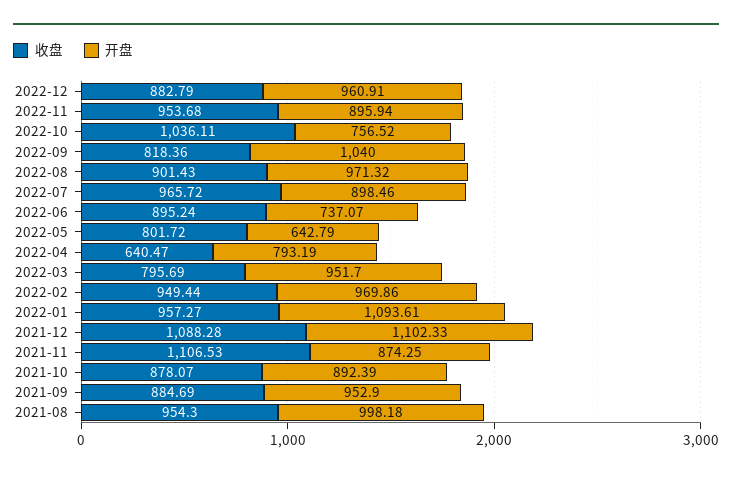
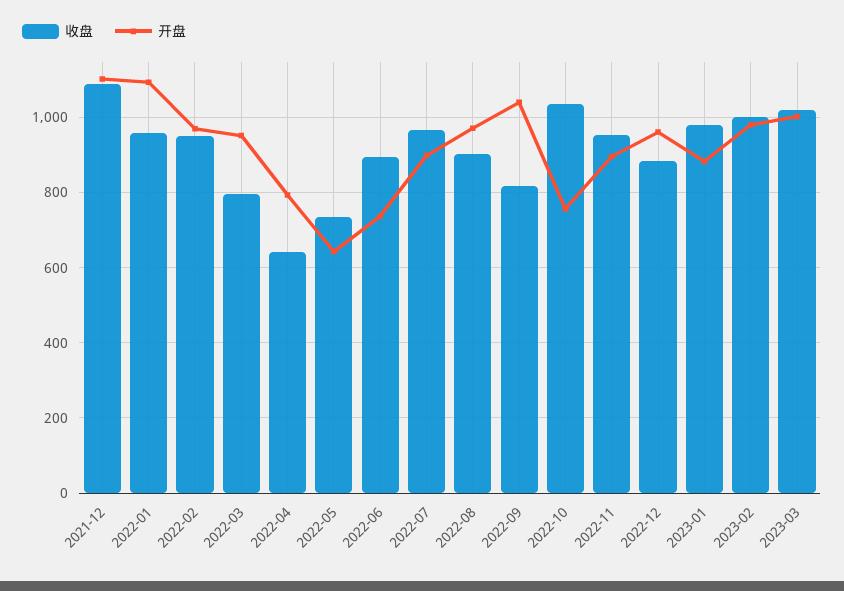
收盘, 2022-05: 801.72 -> 740
收盘, 2021-11: 1106.53 -> none
开盘, 2021-11: 874.25 -> none
收盘, 2021-10: 878.07 -> none
开盘, 2021-10: 892.39 -> none
收盘, 2021-09: 884.69 -> none
开盘, 2021-09: 952.9 -> none
收盘, 2021-08: 954.3 -> none
开盘, 2021-08: 998.18 -> none
收盘, 2023-01: none -> 980
开盘, 2023-01: none -> 880
收盘, 2023-02: none -> 1000
开盘, 2023-02: none -> 980
收盘, 2023-03: none -> 1020
开盘, 2023-03: none -> 1000

